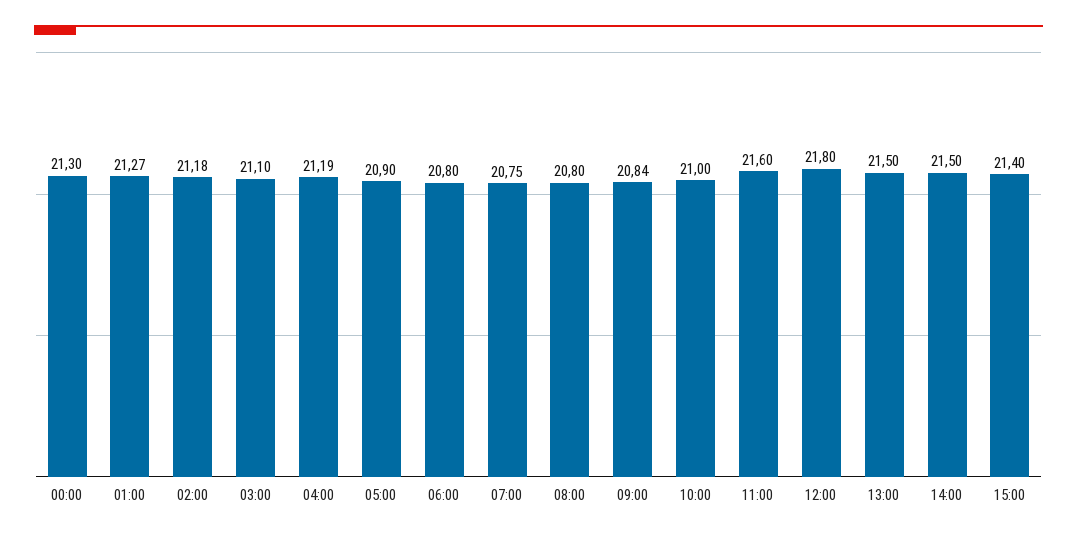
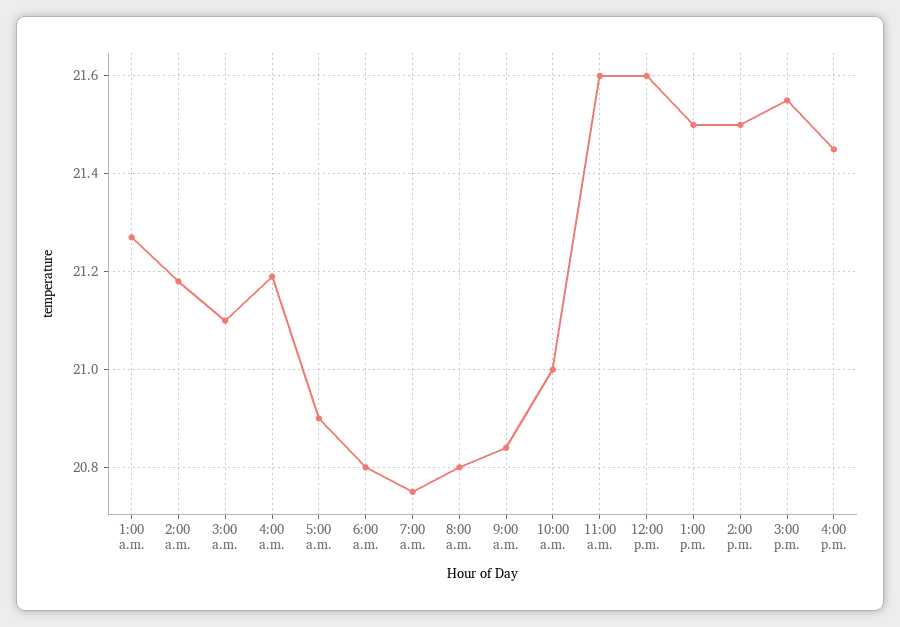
00:00: 21.3 -> none
12:00: 21.8 -> 21.6
15:00: 21.4 -> 21.55
4:00 p.m.: none -> 21.45

